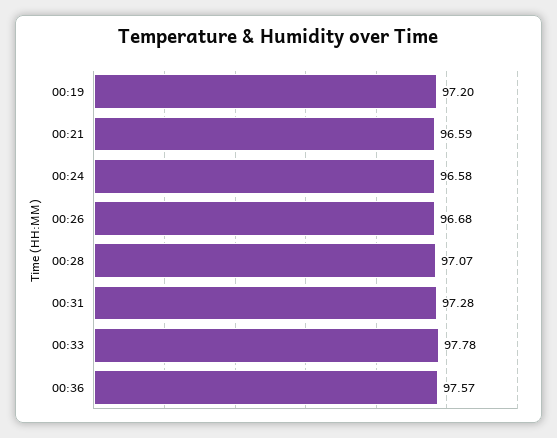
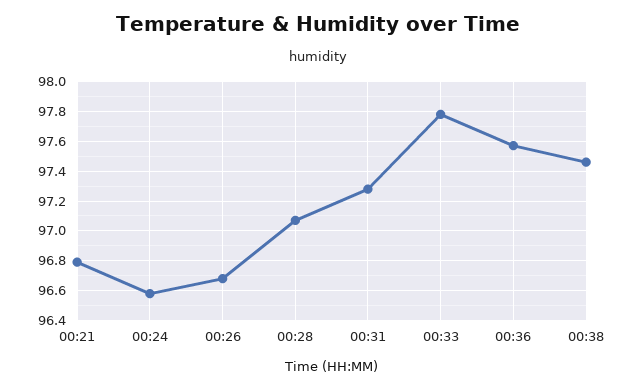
00:19: 97.2 -> none
00:21: 96.59 -> 96.8
00:38: none -> 97.45

